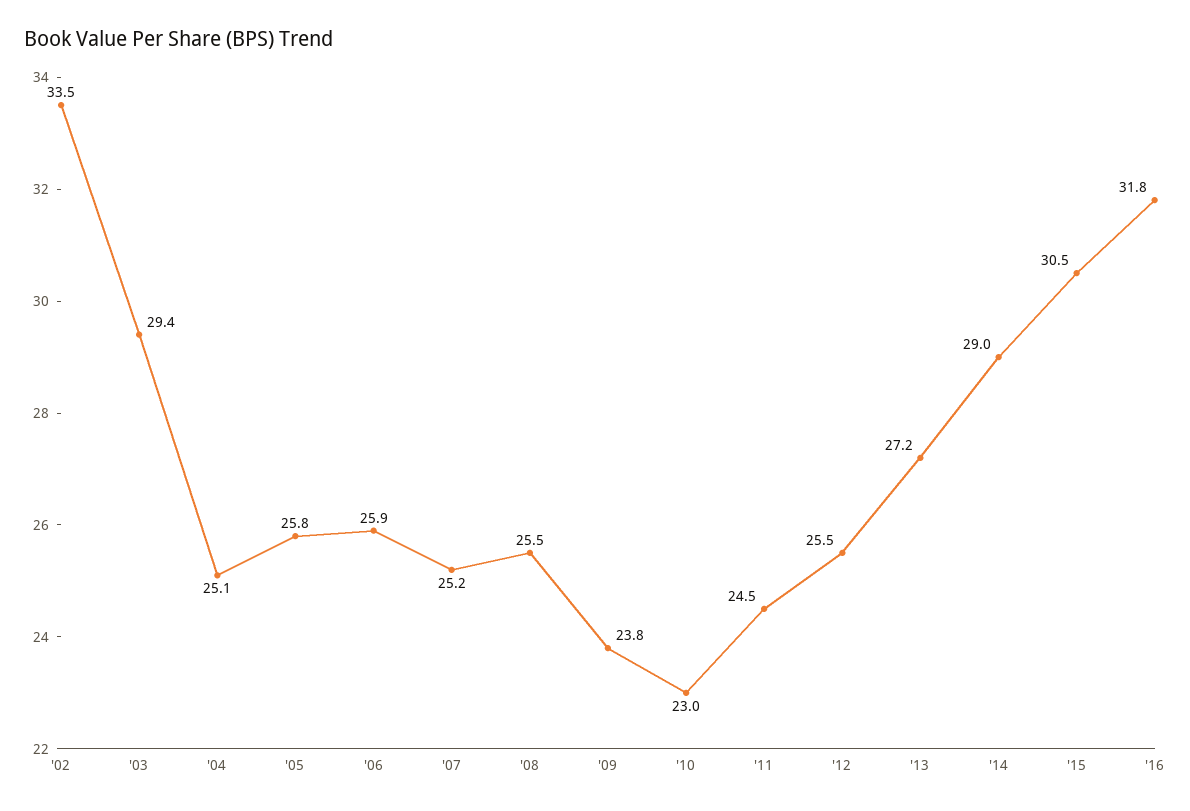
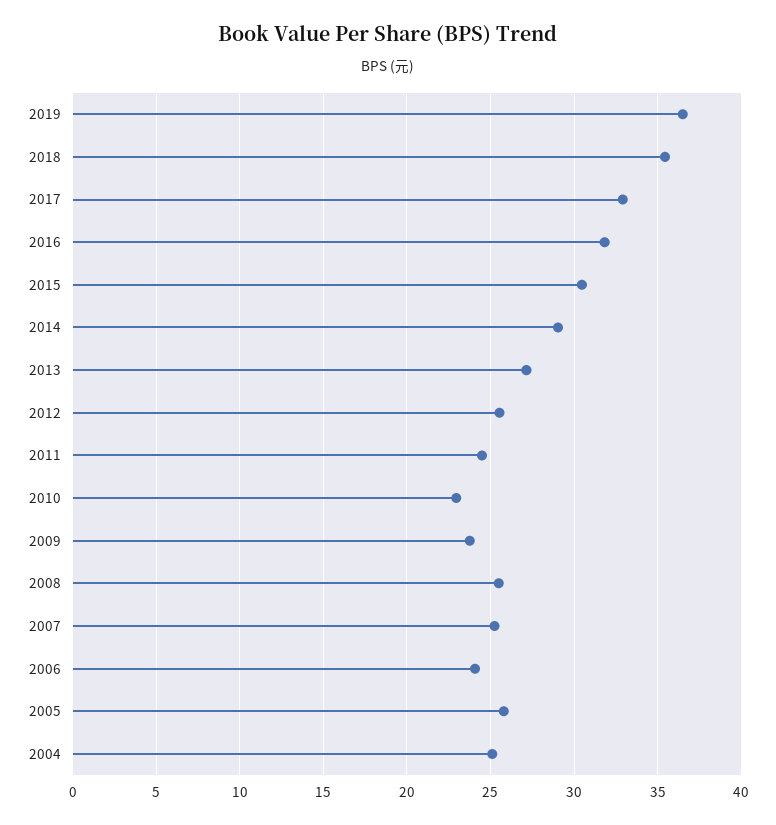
'02: 33.5 -> none
'03: 29.4 -> none
'06: 25.9 -> 24
2019: none -> 36.5
2018: none -> 35.5
2017: none -> 33

